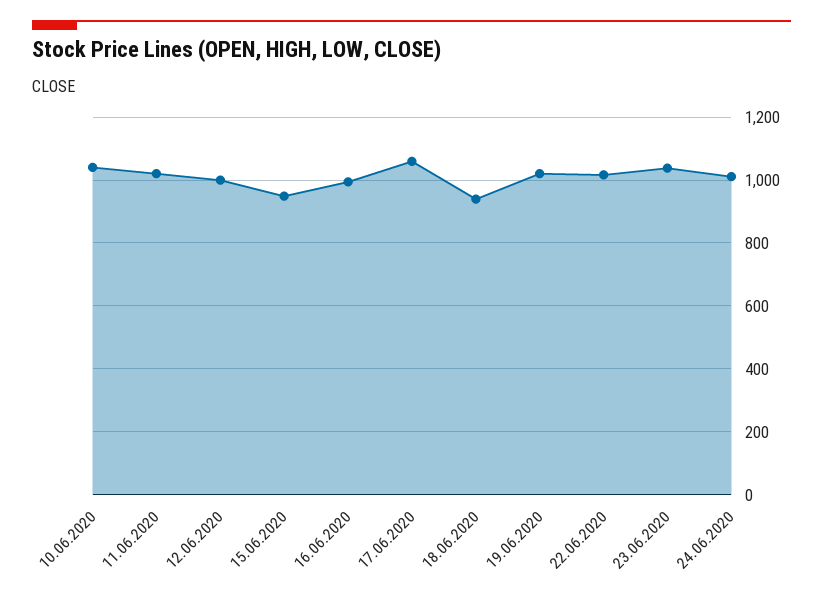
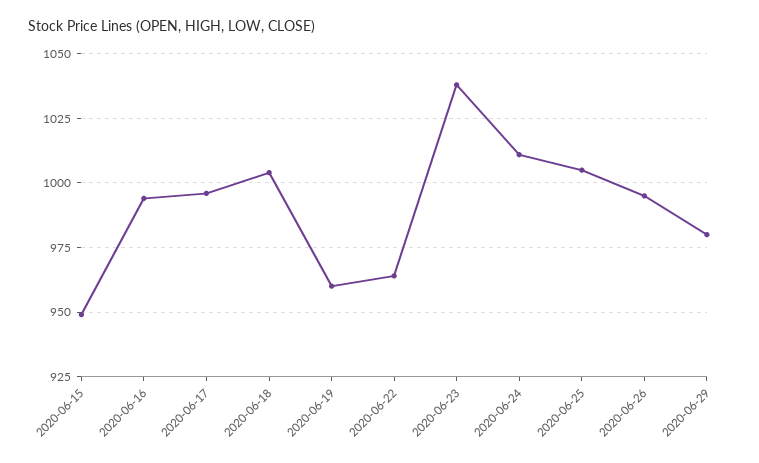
10.06.2020: 1040 -> none
11.06.2020: 1020 -> none
12.06.2020: 1000 -> none
17.06.2020: 1060 -> 995
18.06.2020: 940 -> 1005
19.06.2020: 1020 -> 960
22.06.2020: 1020 -> 965
2020-06-25: none -> 1005
2020-06-26: none -> 995
2020-06-29: none -> 980

